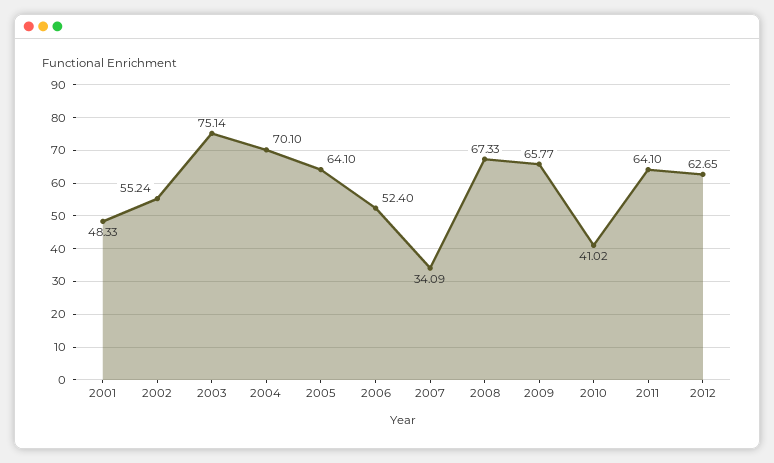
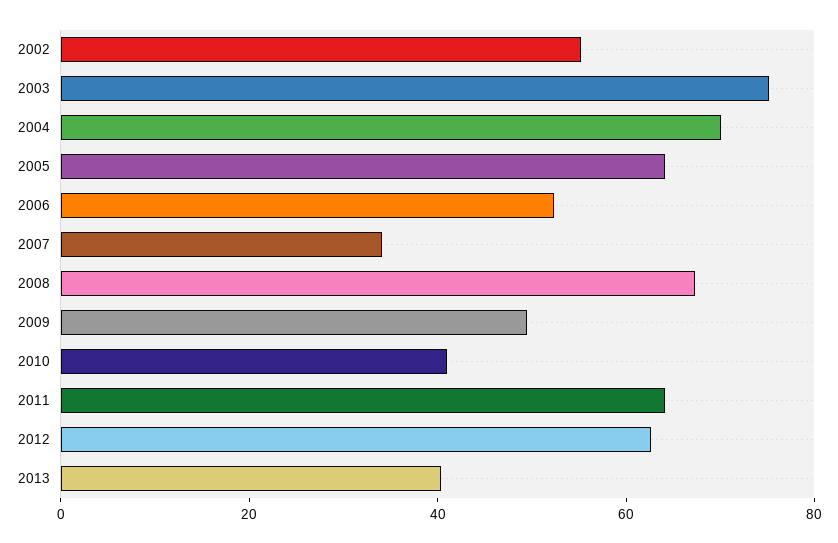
2001: 48.33 -> none
2009: 65.77 -> 50
2013: none -> 40

